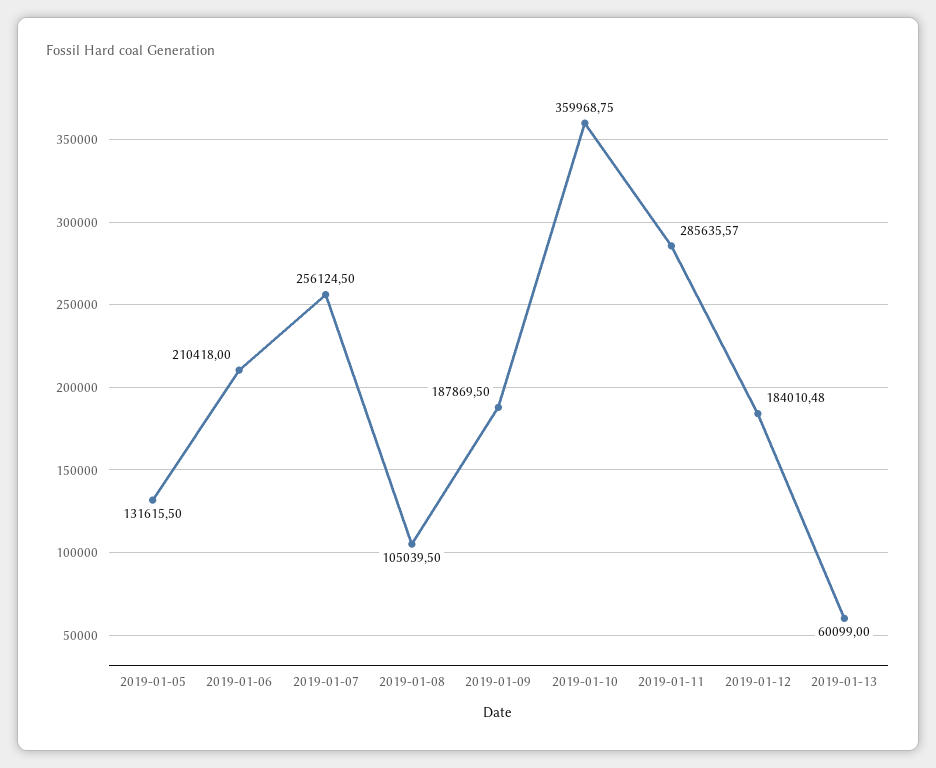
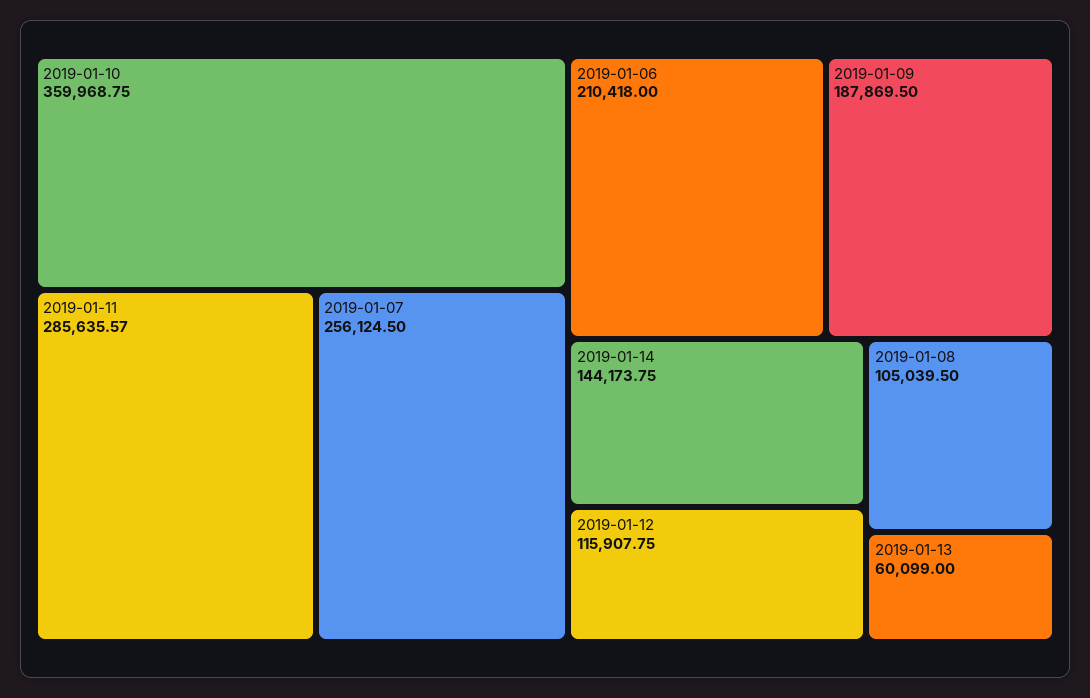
2019-01-05: 131615.5 -> none
2019-01-12: 184010.48 -> 115907.75
2019-01-14: none -> 144173.75

